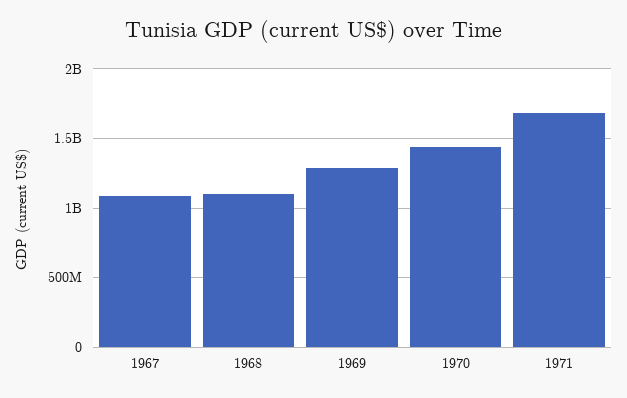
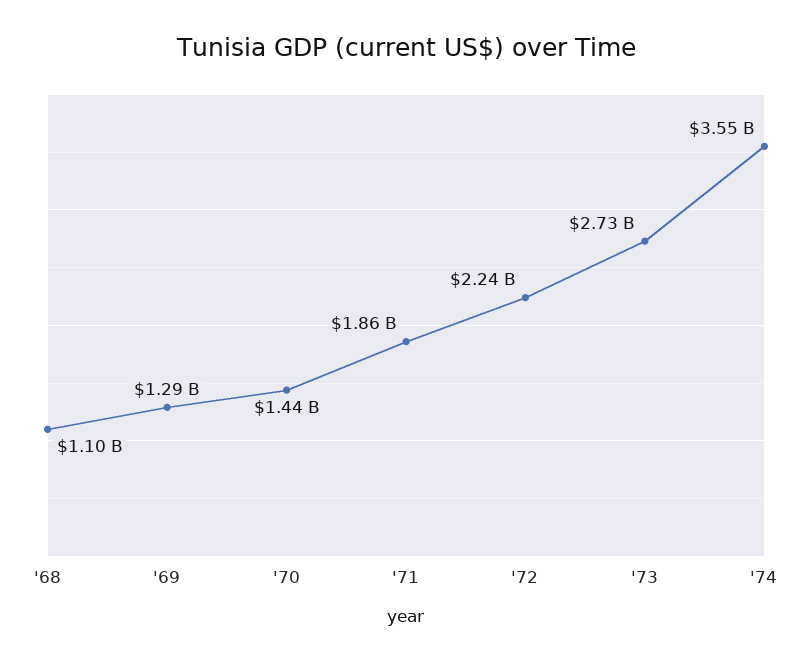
1967: 1100000000 -> none
1971: 1700000000 -> 1860000000
'72: none -> 2240000000
'73: none -> 2730000000
'74: none -> 3550000000

